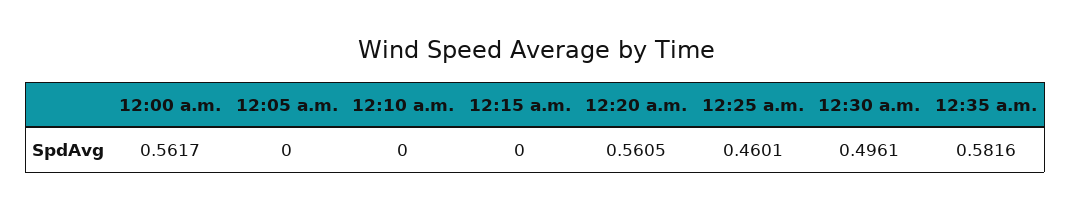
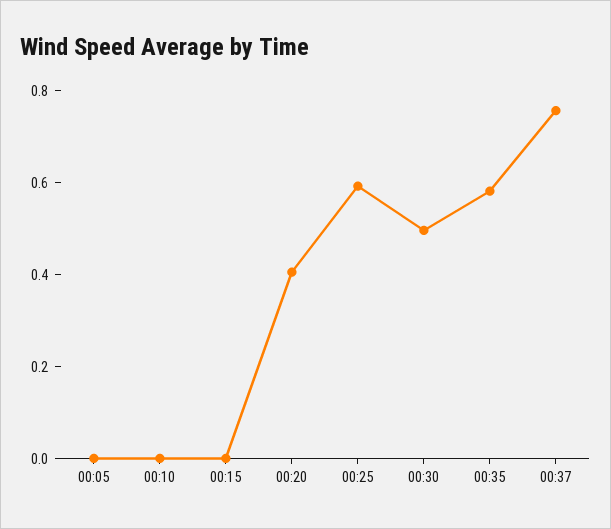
12:00 a.m.: 0.5617 -> none
12:20 a.m.: 0.5605 -> 0.4
12:25 a.m.: 0.4601 -> 0.6
00:37: none -> 0.75

